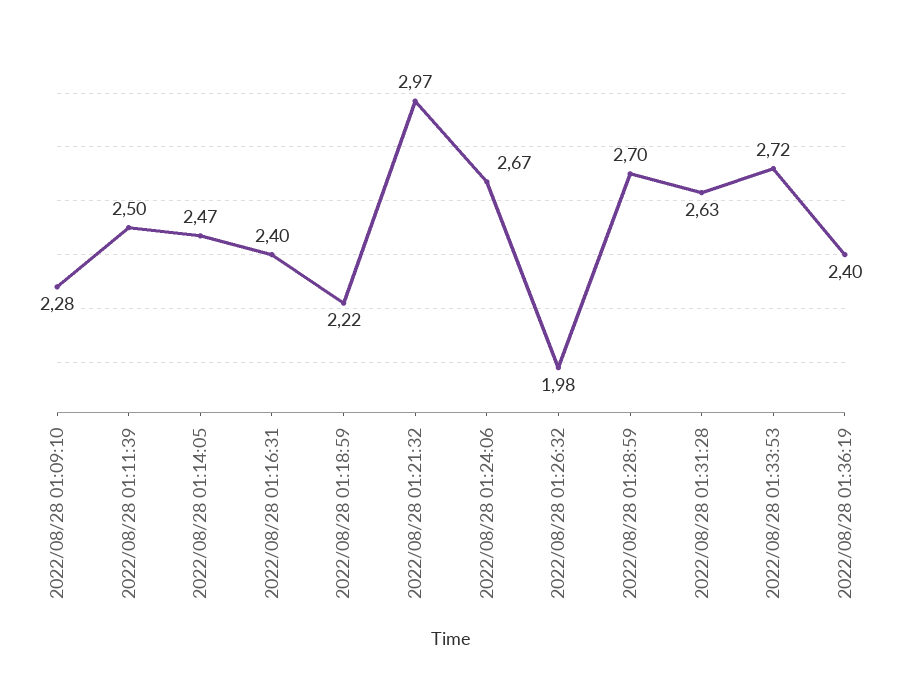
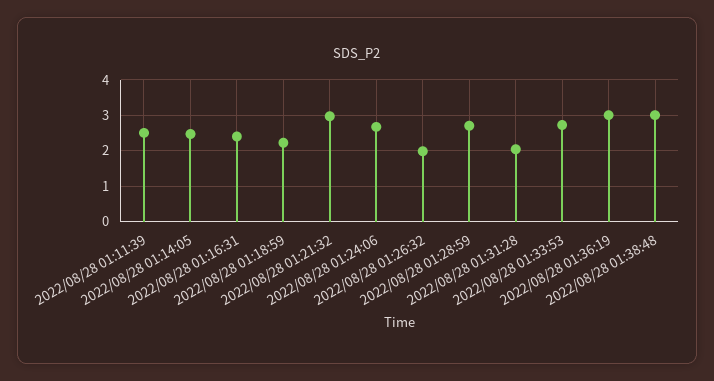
2022/08/28 01:09:10: 2.28 -> none
2022/08/28 01:31:28: 2.63 -> 2
2022/08/28 01:36:19: 2.4 -> 3
2022/08/28 01:38:48: none -> 3

